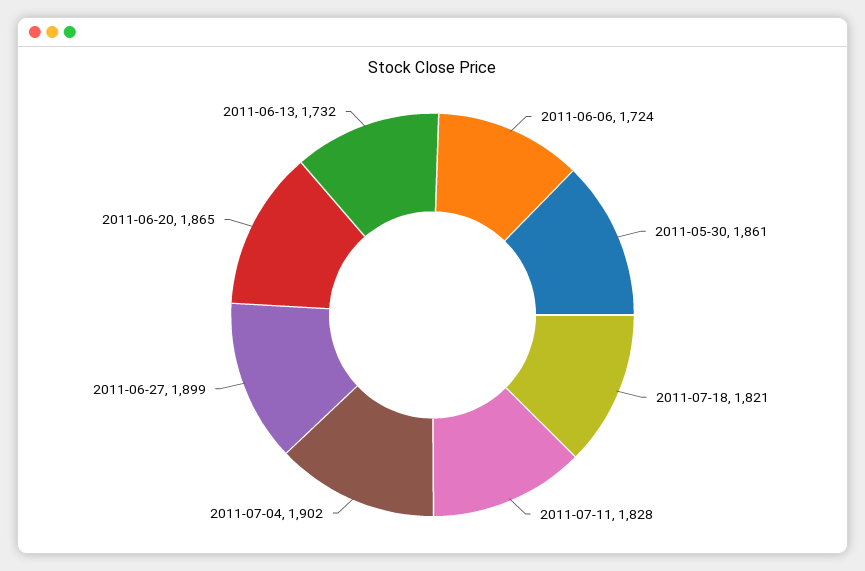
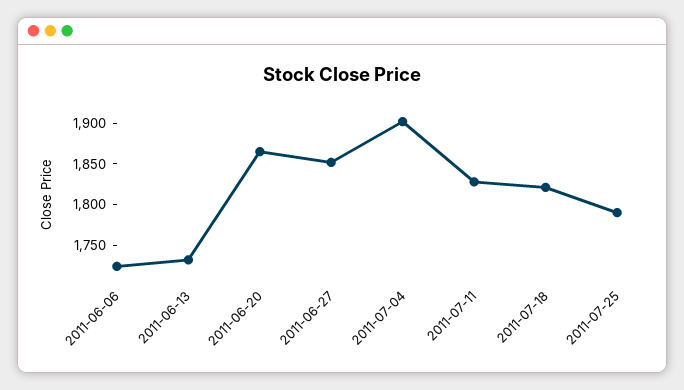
2011-05-30: 1861 -> none
2011-06-27: 1899 -> 1850
2011-07-25: none -> 1790

